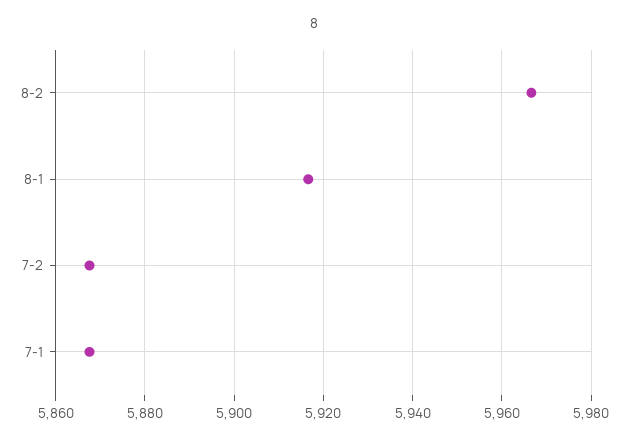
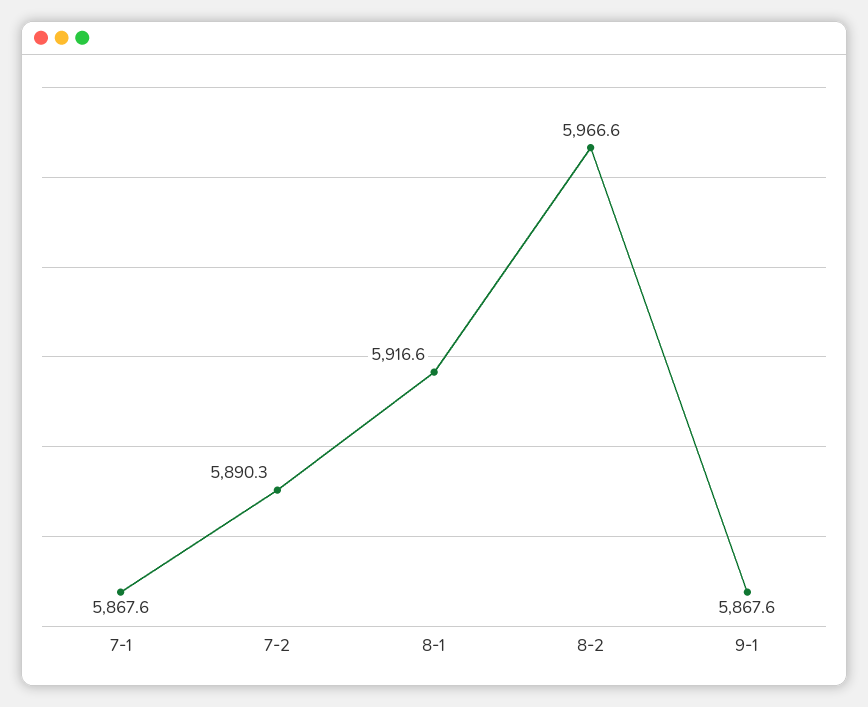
7-2: 5868 -> 5890.3
9-1: none -> 5867.6

